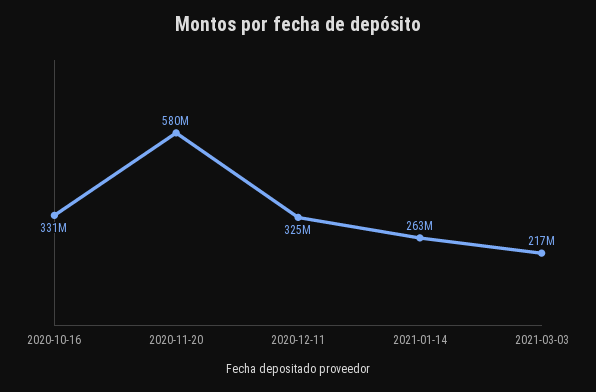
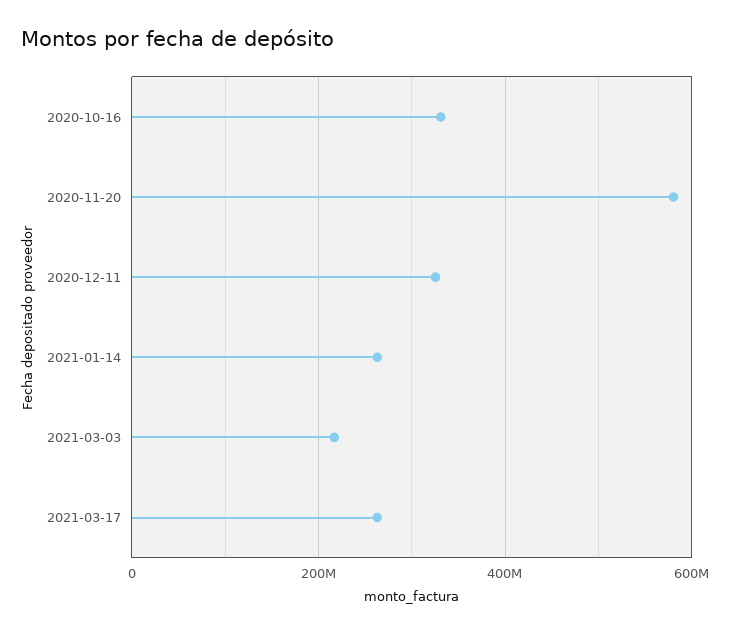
2021-03-17: none -> 260000000

